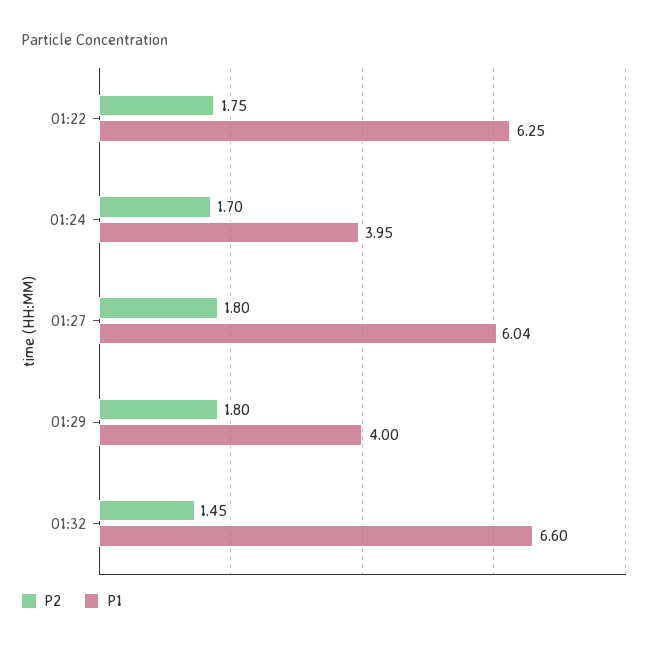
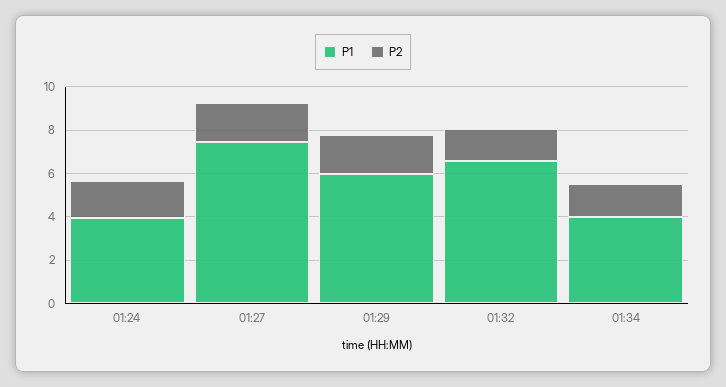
P2, 01:22: 1.75 -> none
P1, 01:22: 6.25 -> none
P1, 01:27: 6.04 -> 7.5
P1, 01:29: 4 -> 6
P1, 01:34: none -> 4
P2, 01:34: none -> 1.5

